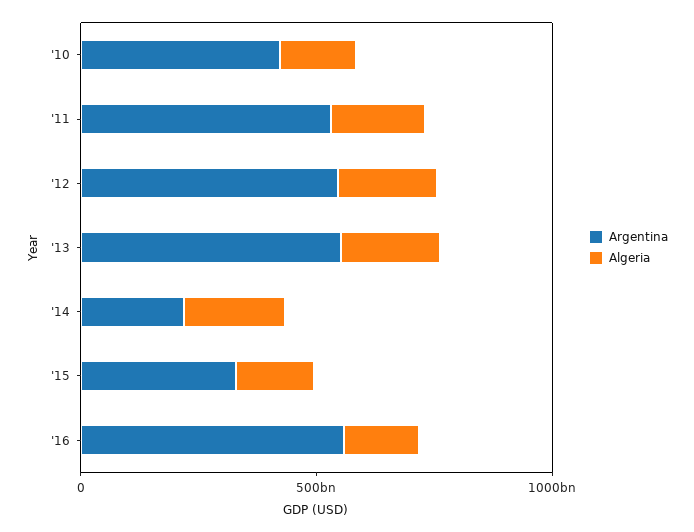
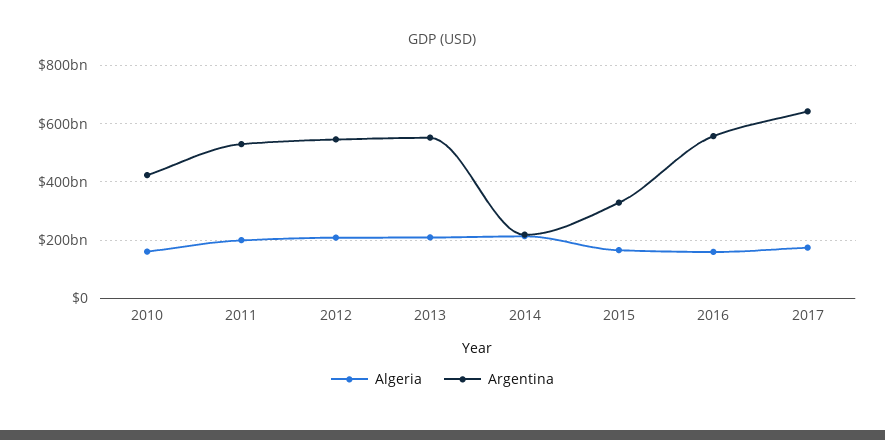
Algeria, 2017: none -> 175000000000
Argentina, 2017: none -> 650000000000

